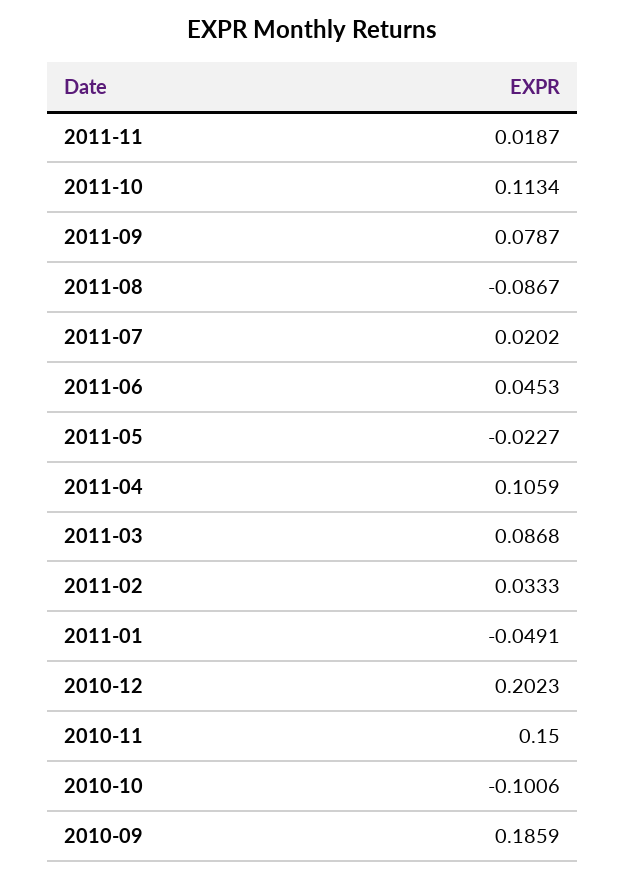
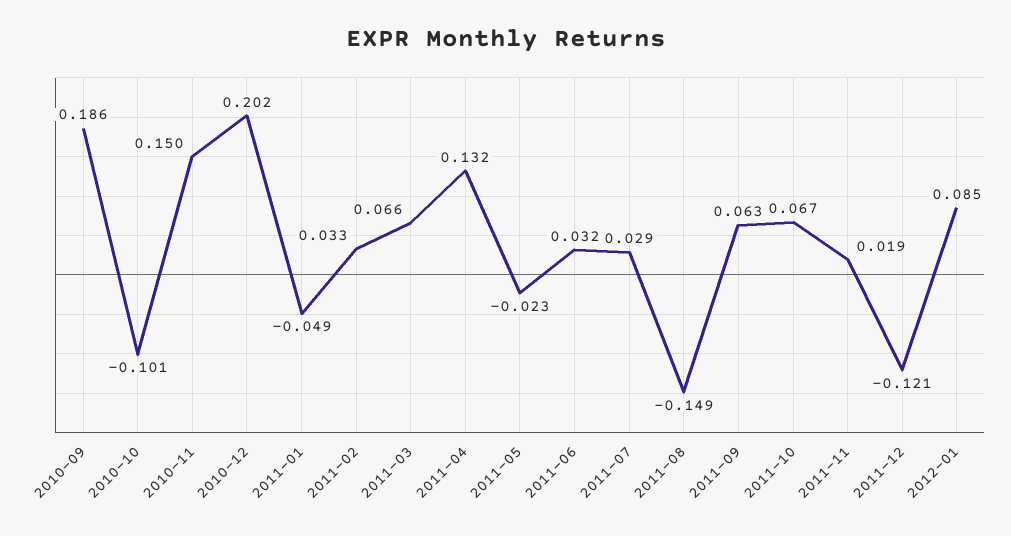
2011-10: 0.1134 -> 0.067
2011-09: 0.0787 -> 0.063
2011-08: -0.0867 -> -0.149
2011-07: 0.0202 -> 0.029
2011-06: 0.0453 -> 0.032
2011-04: 0.1059 -> 0.132
2011-03: 0.0868 -> 0.066
2011-12: none -> -0.121
2012-01: none -> 0.085

